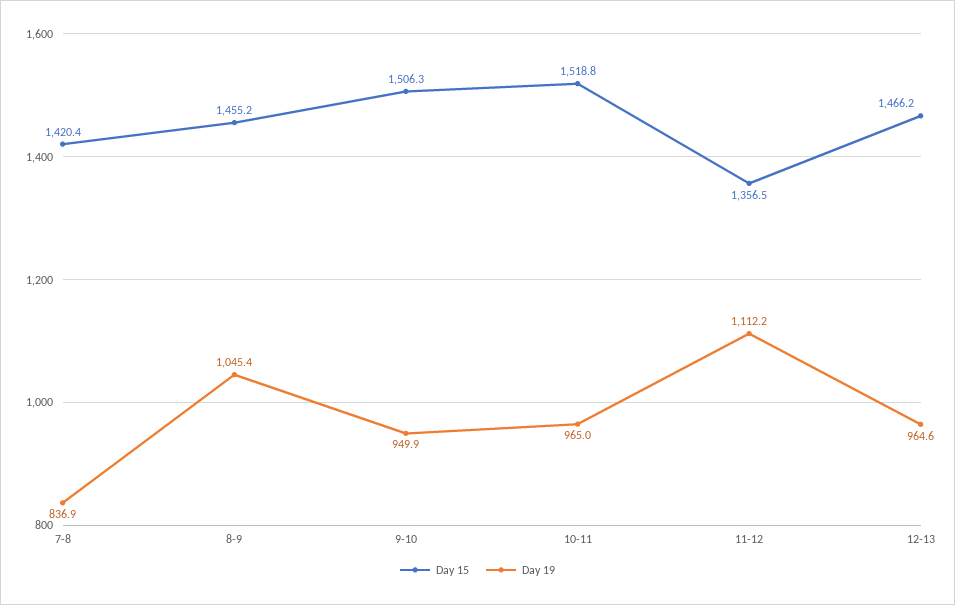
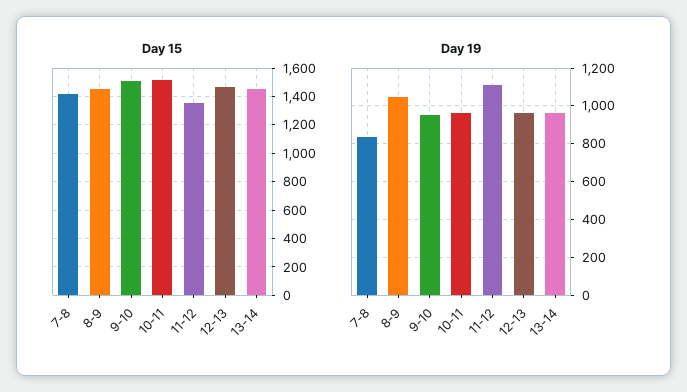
Day 15, 13-14: none -> 1450
Day 19, 13-14: none -> 950

